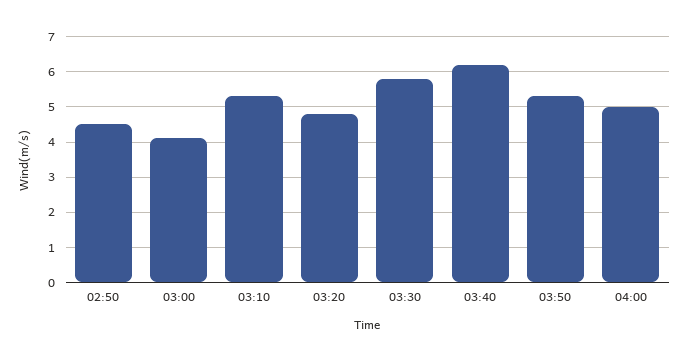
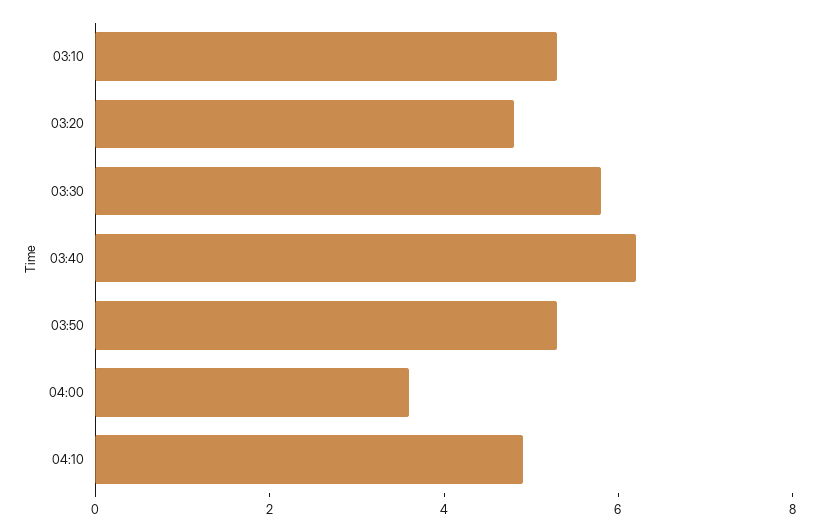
02:50: 4.5 -> none
03:00: 4 -> none
04:00: 5 -> 3.5
04:10: none -> 5

